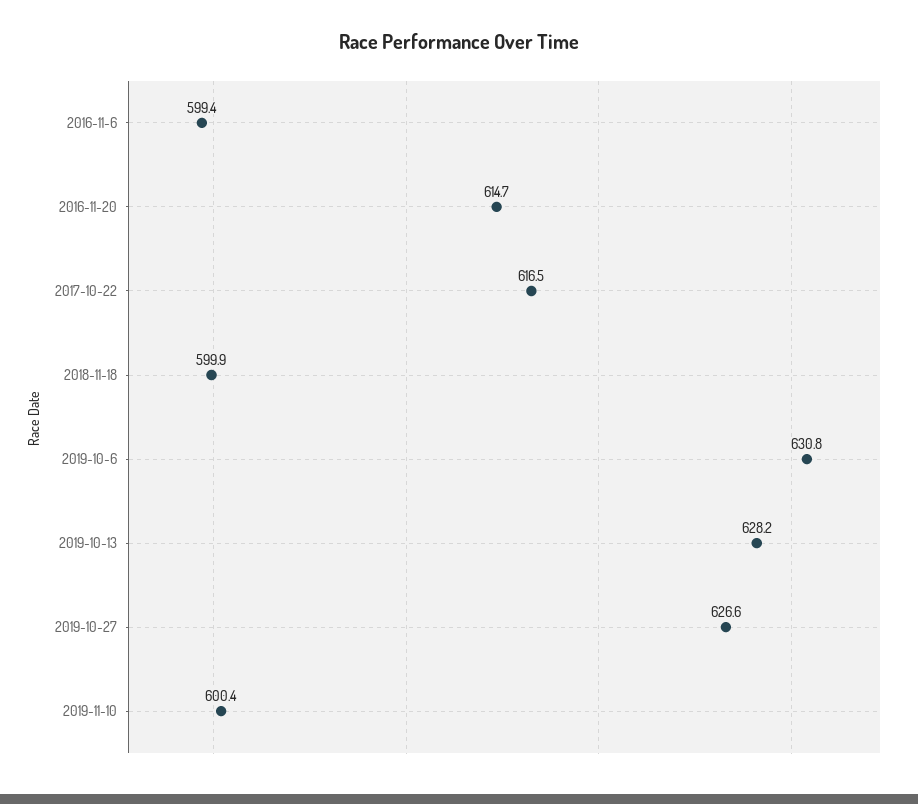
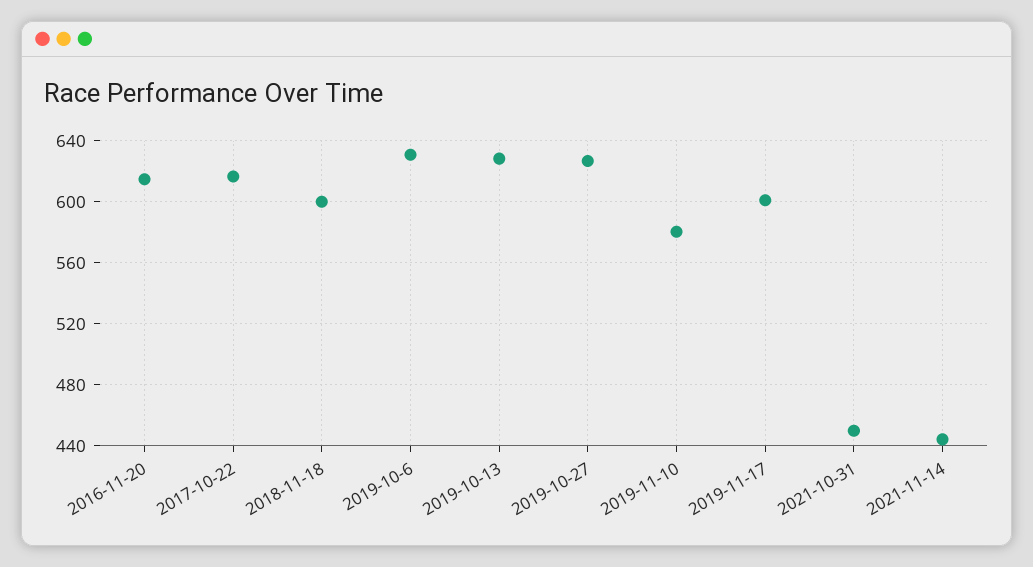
2016-11-6: 599.4 -> none
2019-11-10: 600.4 -> 580
2019-11-17: none -> 600
2021-10-31: none -> 450
2021-11-14: none -> 445

